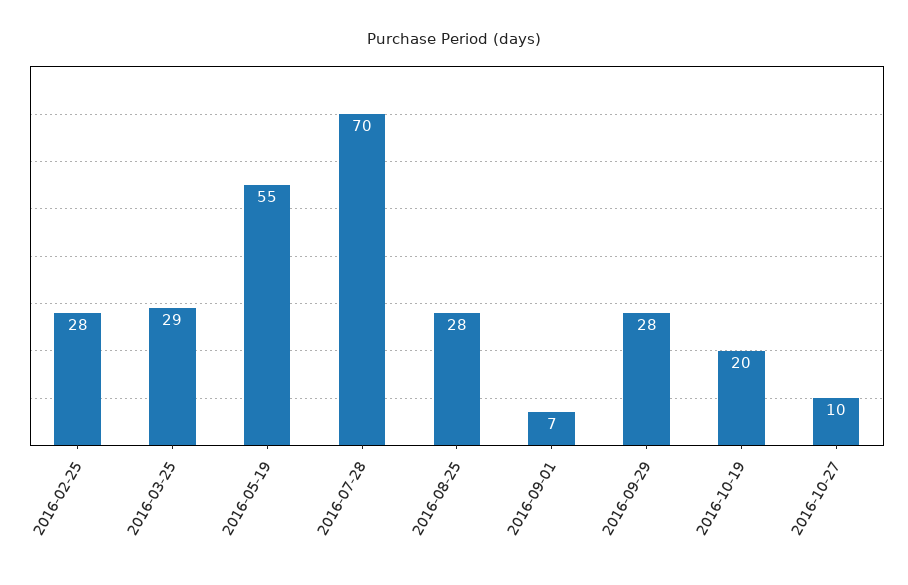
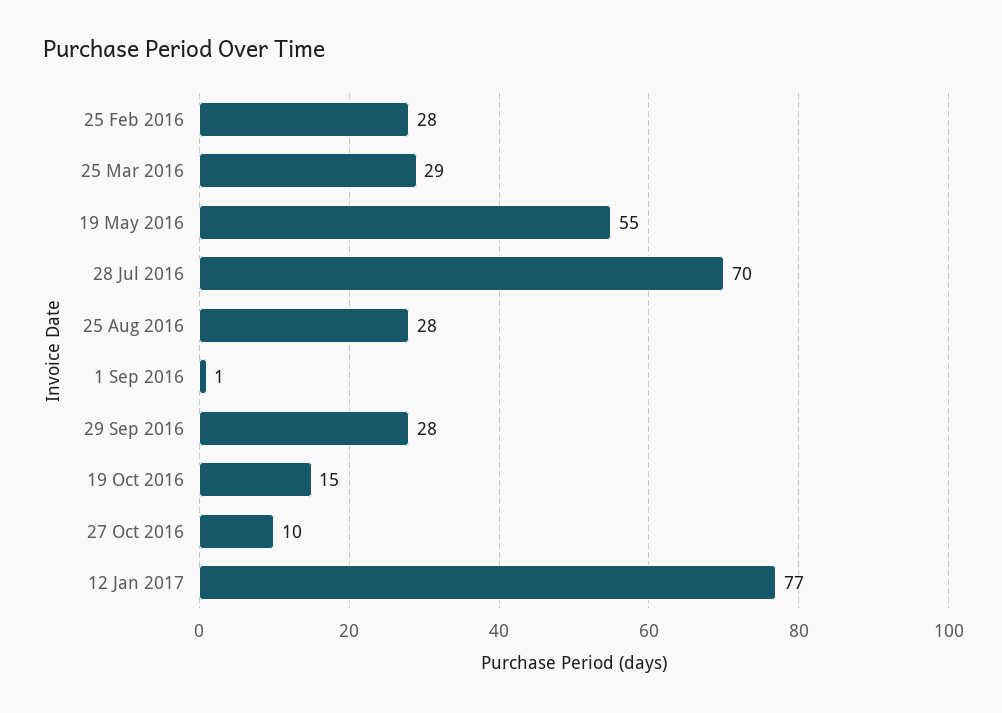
2016-09-01: 7 -> 1
2016-10-19: 20 -> 15
12 Jan 2017: none -> 77

